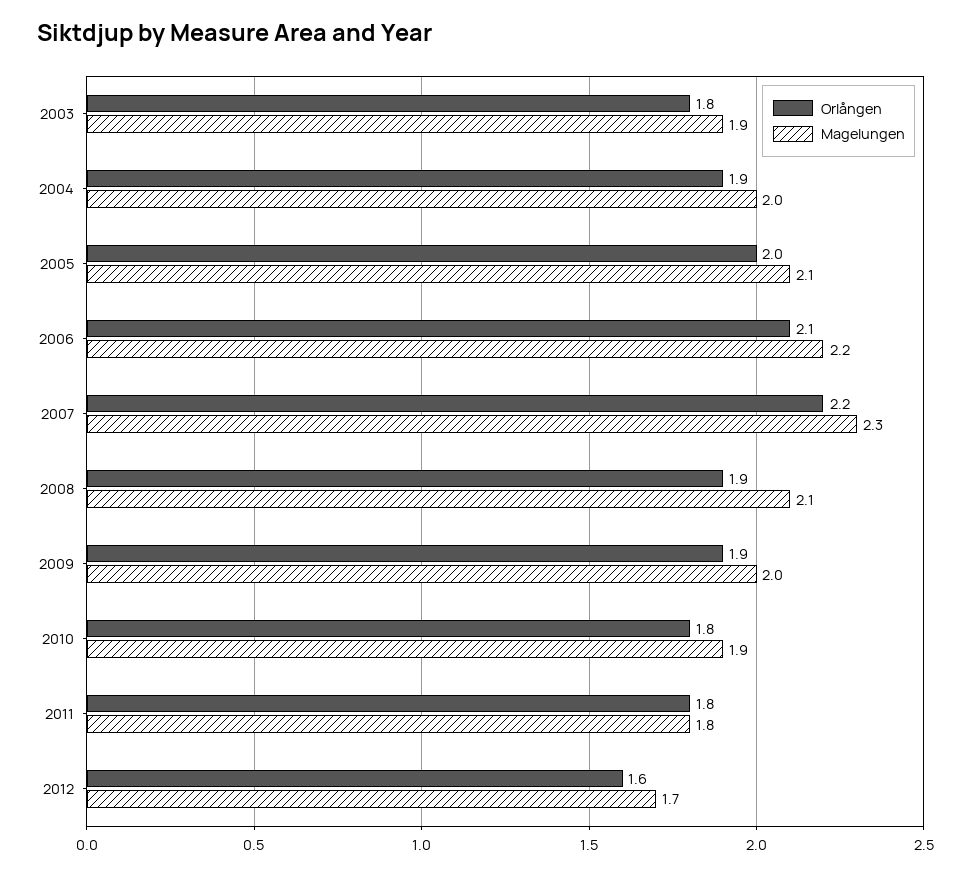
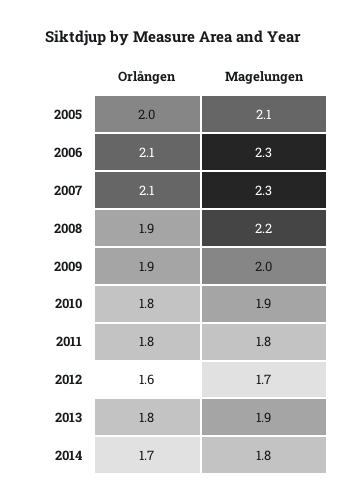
Orlången, 2003: 1.8 -> none
Magelungen, 2003: 1.9 -> none
Orlången, 2004: 1.9 -> none
Magelungen, 2004: 2 -> none
Magelungen, 2006: 2.2 -> 2.3
Orlången, 2007: 2.2 -> 2.1
Magelungen, 2008: 2.1 -> 2.2
Orlången, 2013: none -> 1.8
Magelungen, 2013: none -> 1.9
Orlången, 2014: none -> 1.7
Magelungen, 2014: none -> 1.8

